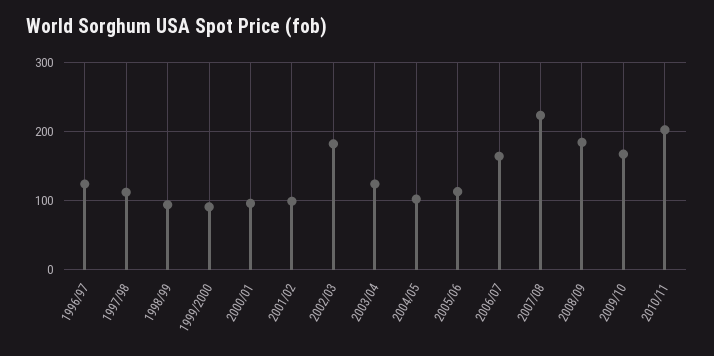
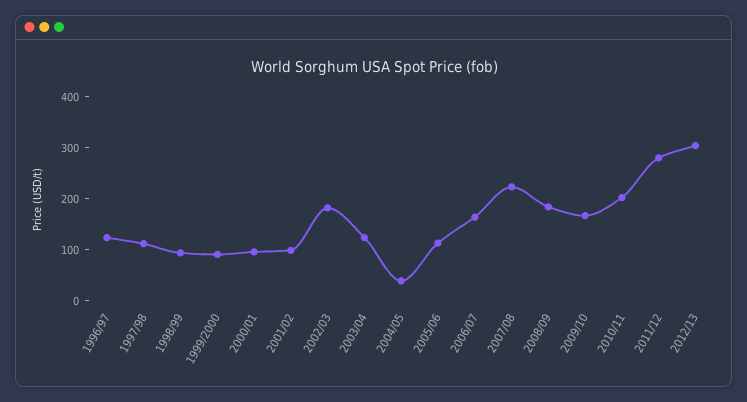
2004/05: 100 -> 40
2011/12: none -> 280
2012/13: none -> 300

